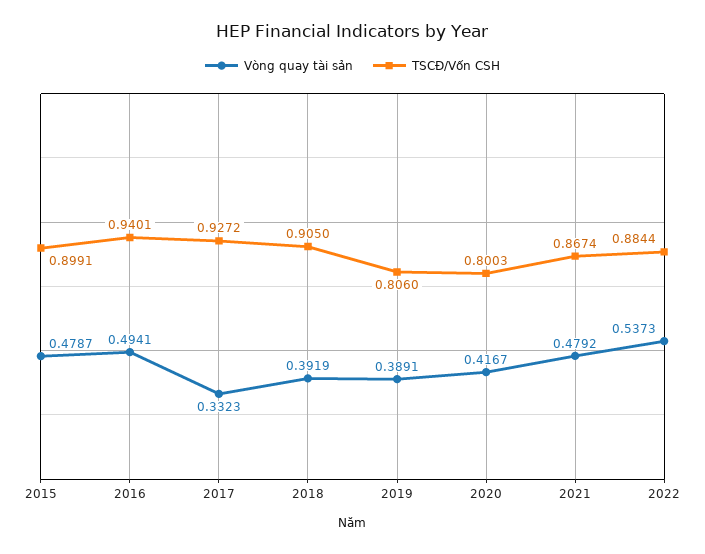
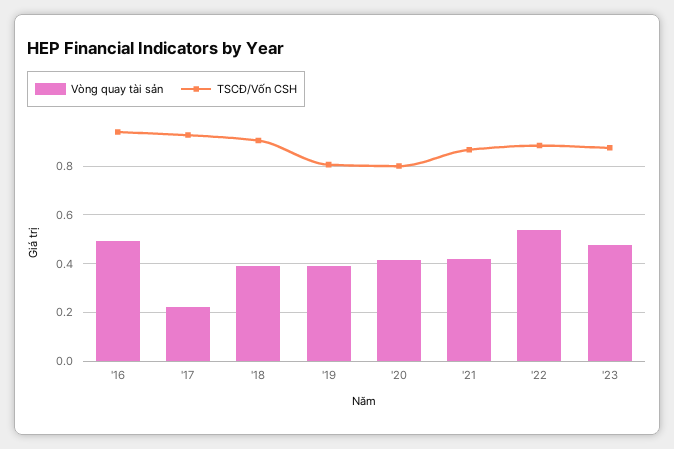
Vòng quay tài sản, 2015: 0.4787 -> none
TSCĐ/Vốn CSH, 2015: 0.8991 -> none
Vòng quay tài sản, 2017: 0.3323 -> 0.225
Vòng quay tài sản, 2021: 0.4792 -> 0.425
Vòng quay tài sản, '23: none -> 0.475
TSCĐ/Vốn CSH, '23: none -> 0.875

